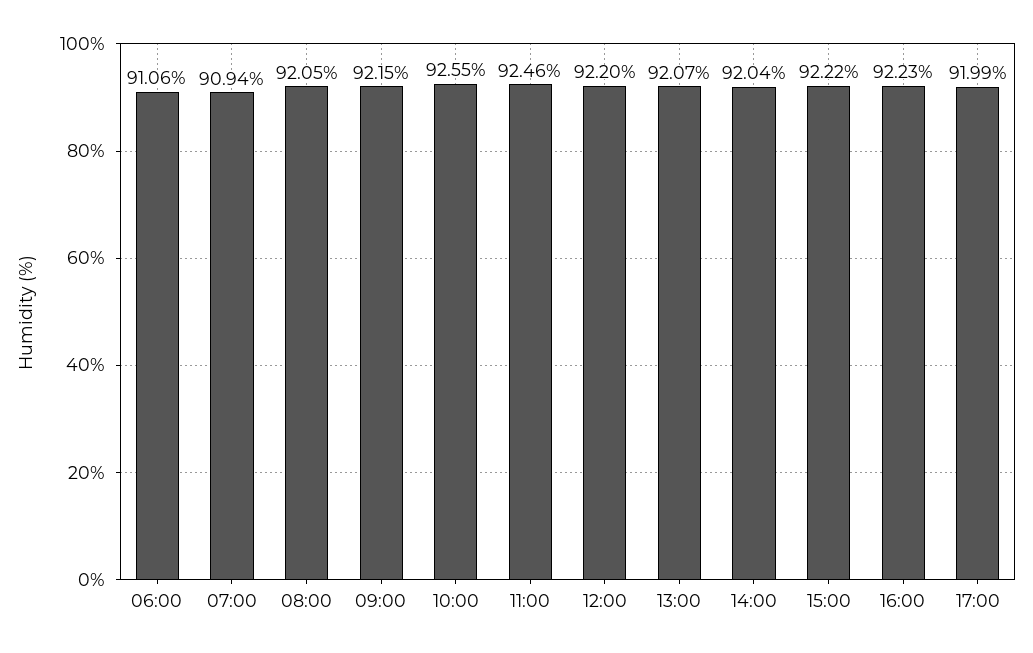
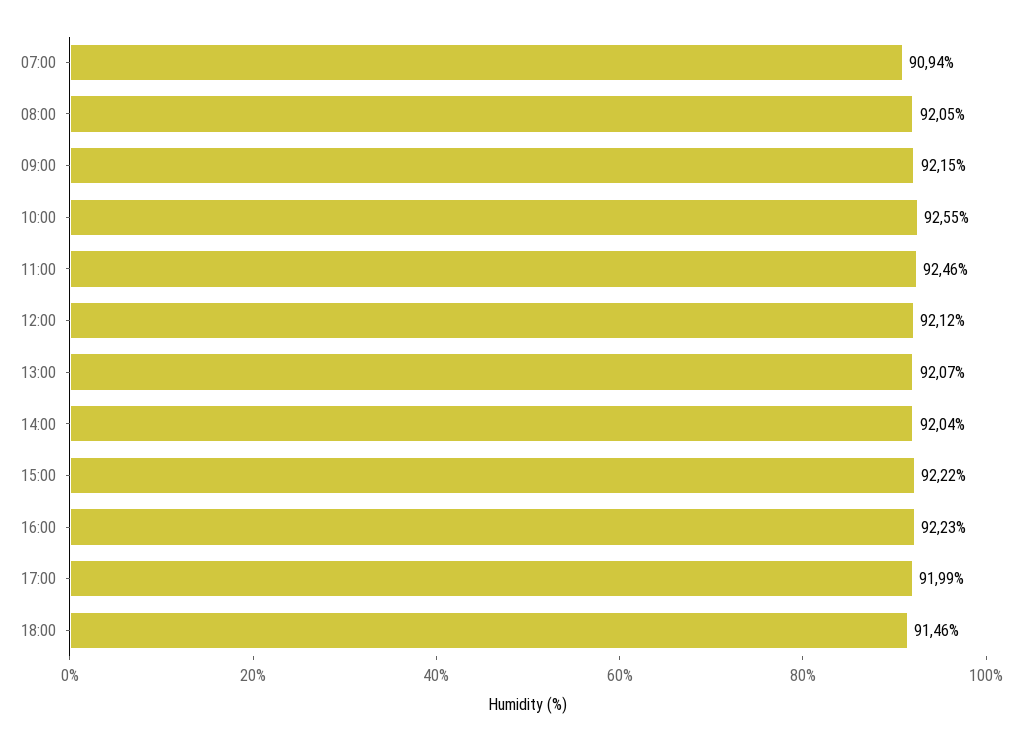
06:00: 91.06 -> none
12:00: 92.2 -> 92.12
18:00: none -> 91.46

